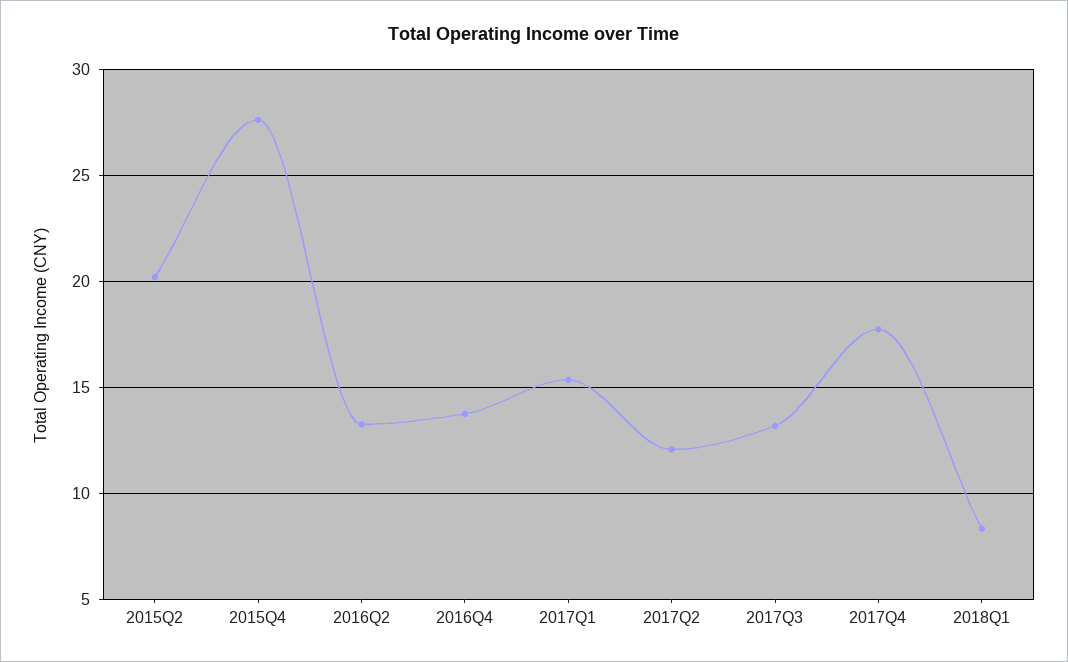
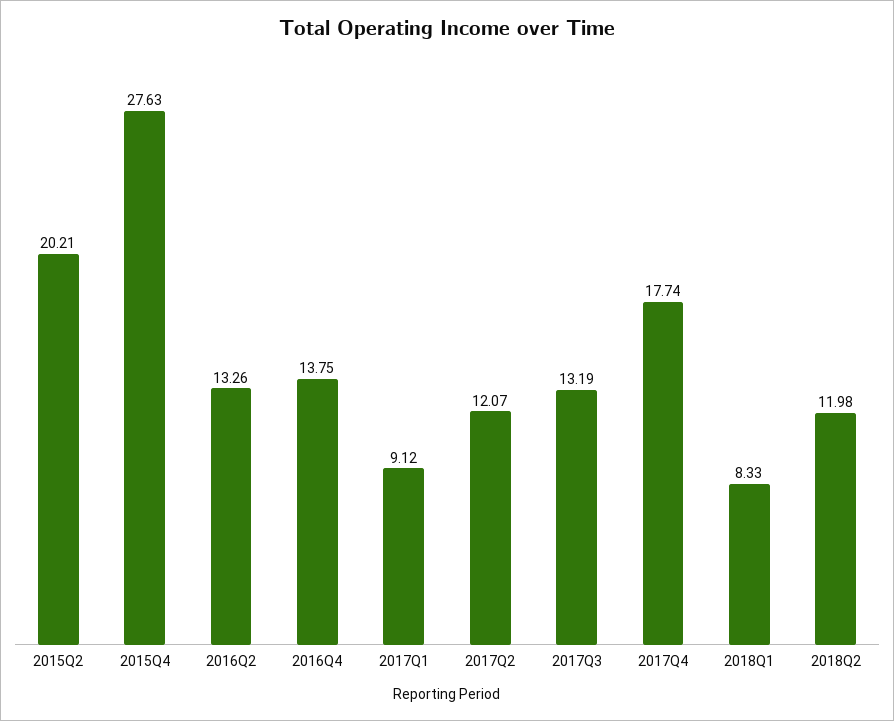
2017Q1: 15.5 -> 9.12
2018Q2: none -> 11.98

